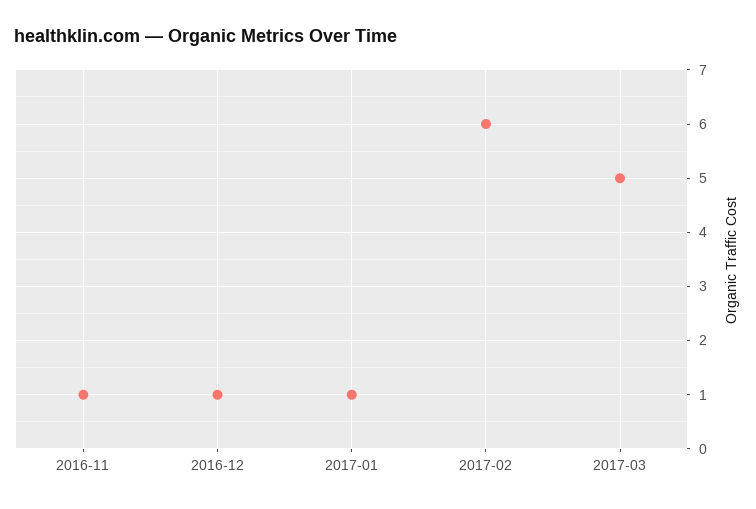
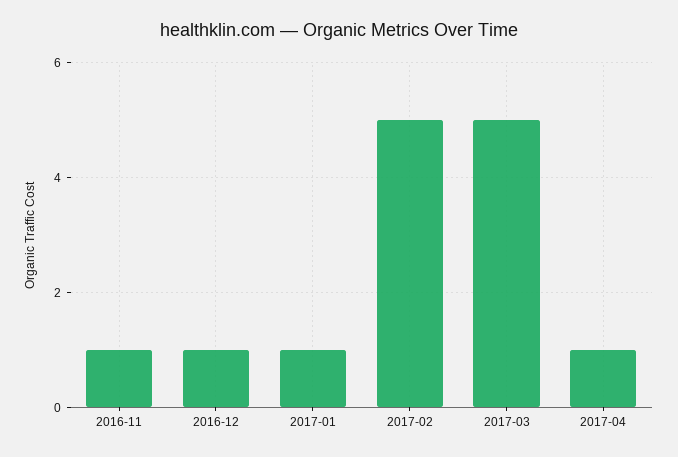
2017-02: 6 -> 5
2017-04: none -> 1

